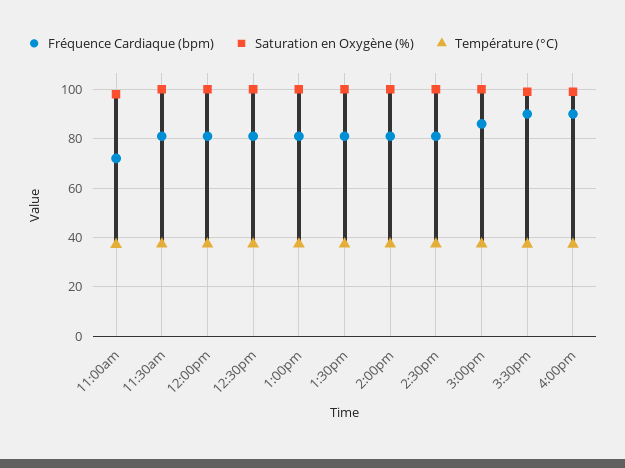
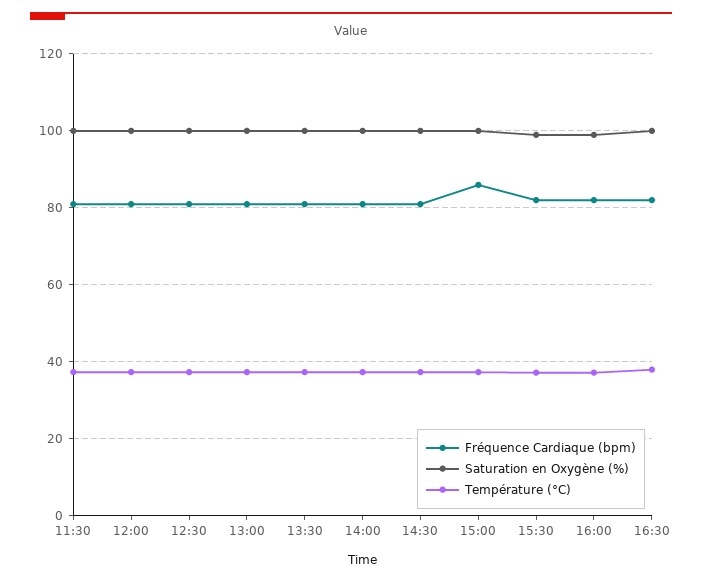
Fréquence Cardiaque (bpm), 11:00am: 72.5 -> none
Saturation en Oxygène (%), 11:00am: 97.5 -> none
Température (°C), 11:00am: 37.5 -> none
Fréquence Cardiaque (bpm), 3:30pm: 90 -> 82
Fréquence Cardiaque (bpm), 4:00pm: 90 -> 82
Fréquence Cardiaque (bpm), 16:30: none -> 82
Saturation en Oxygène (%), 16:30: none -> 100
Température (°C), 16:30: none -> 38

